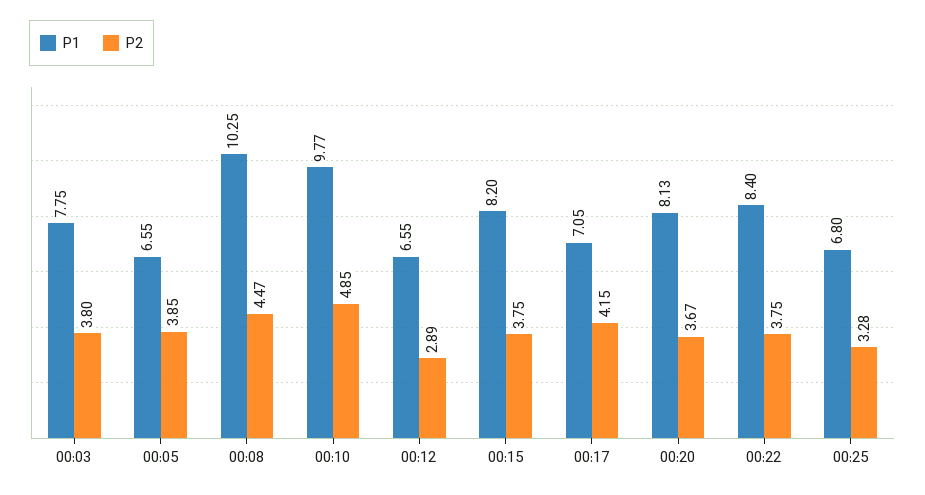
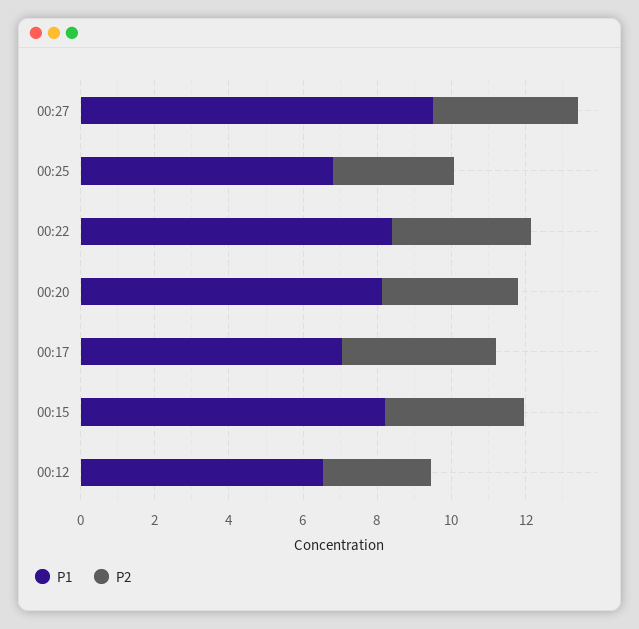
P1, 00:03: 7.75 -> none
P2, 00:03: 3.8 -> none
P1, 00:05: 6.55 -> none
P2, 00:05: 3.85 -> none
P1, 00:08: 10.25 -> none
P2, 00:08: 4.47 -> none
P1, 00:10: 9.77 -> none
P2, 00:10: 4.85 -> none
P1, 00:27: none -> 9.5
P2, 00:27: none -> 4

